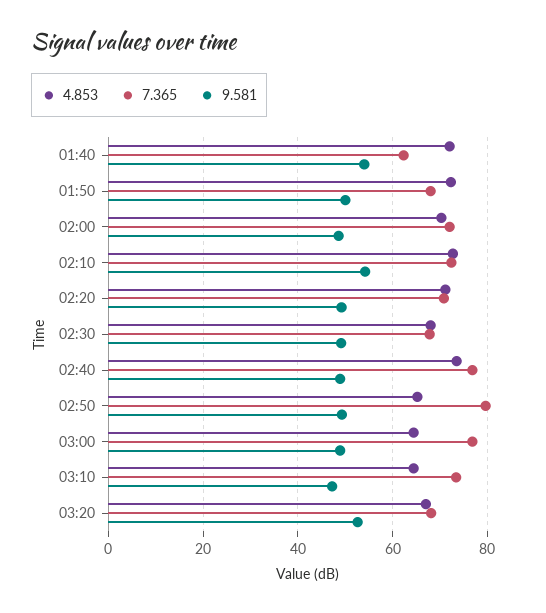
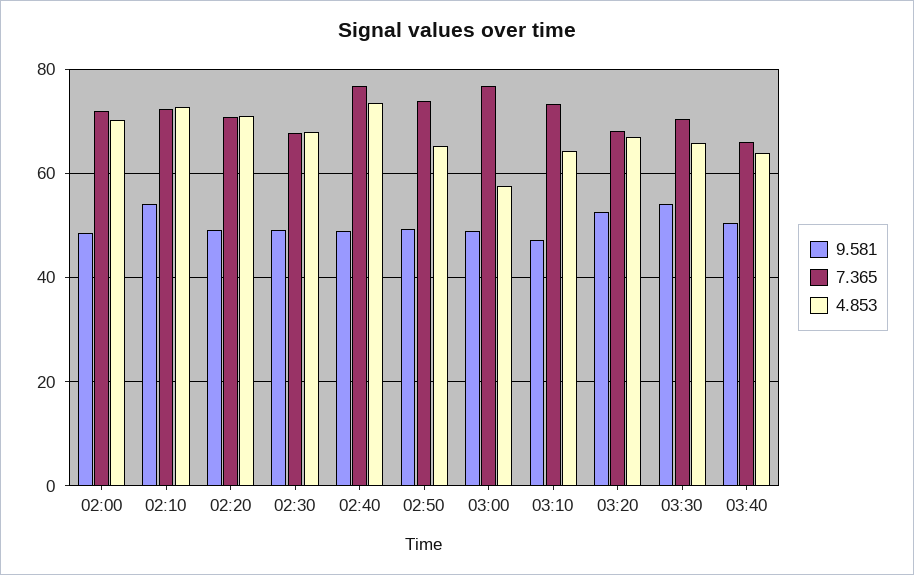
4.853, 01:40: 72 -> none
7.365, 01:40: 62 -> none
9.581, 01:40: 54 -> none
4.853, 01:50: 72 -> none
7.365, 01:50: 68 -> none
9.581, 01:50: 50 -> none
7.365, 02:50: 80 -> 74
4.853, 03:00: 64 -> 58
9.581, 03:30: none -> 54
7.365, 03:30: none -> 70
4.853, 03:30: none -> 66
9.581, 03:40: none -> 50
7.365, 03:40: none -> 66
4.853, 03:40: none -> 64

